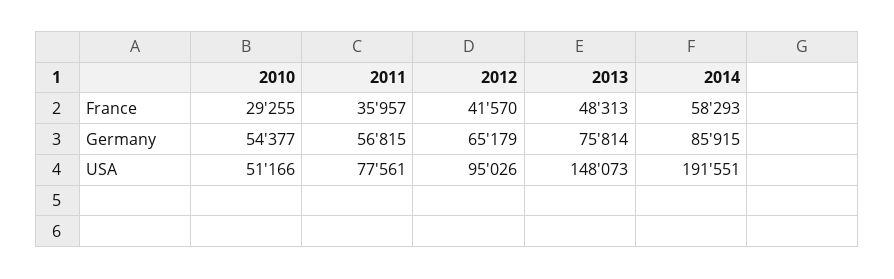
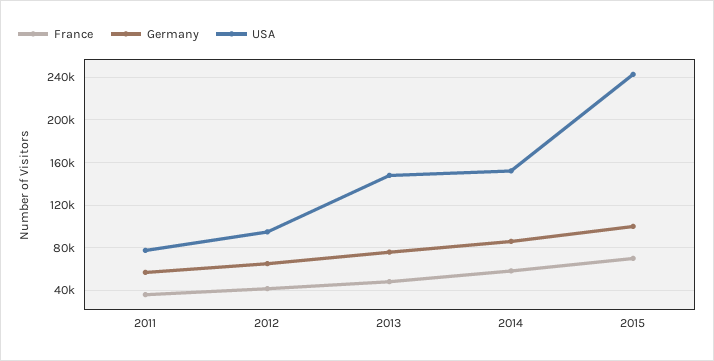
France, 2010: 29255 -> none
Germany, 2010: 54377 -> none
USA, 2010: 51166 -> none
USA, 2014: 191551 -> 150000
France, 2015: none -> 70000
Germany, 2015: none -> 100000
USA, 2015: none -> 240000

